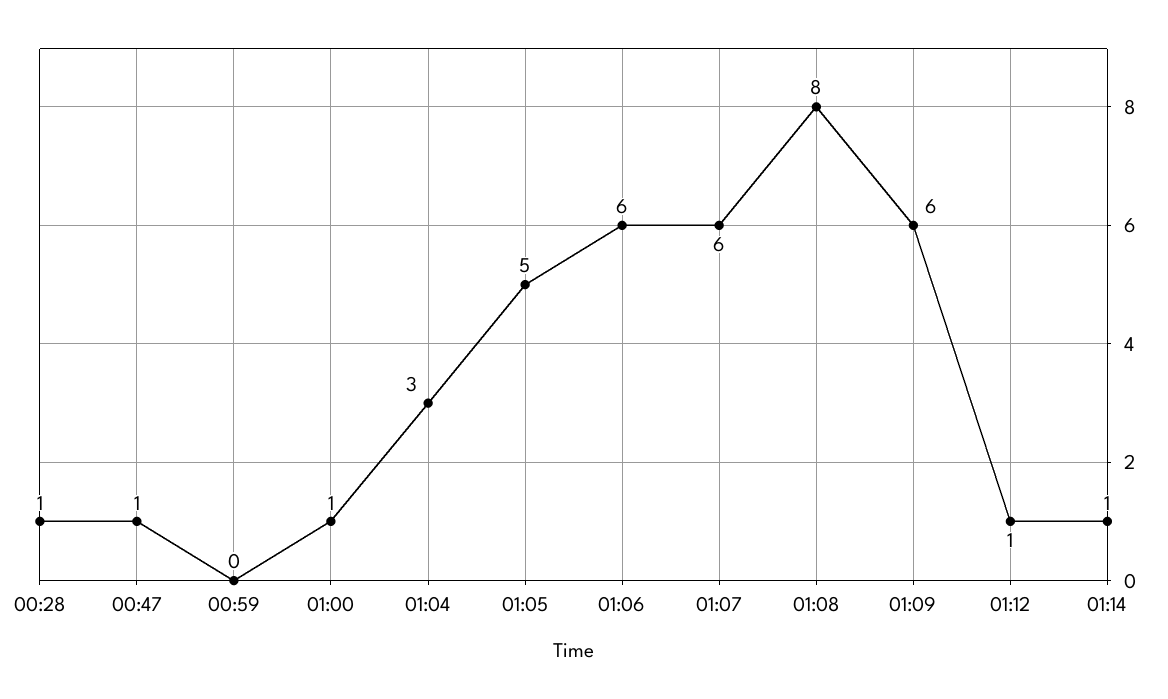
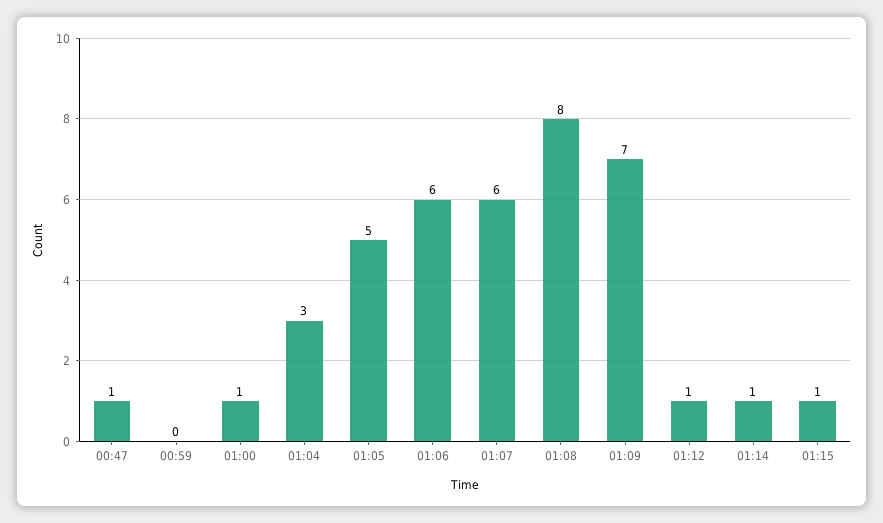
00:28: 1 -> none
01:09: 6 -> 7
01:15: none -> 1

